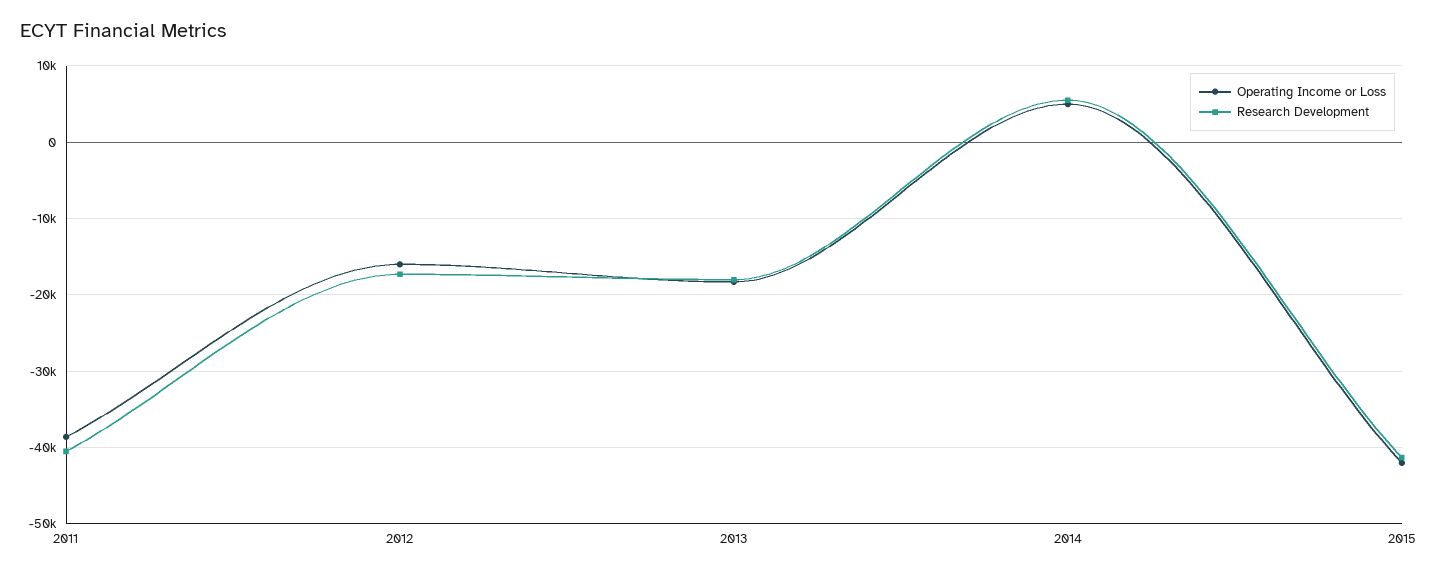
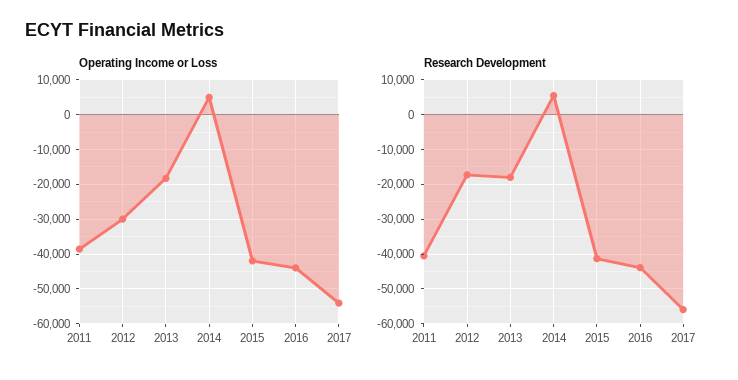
Operating Income or Loss, 2012: -16000 -> -30000
Operating Income or Loss, 2016: none -> -44000
Operating Income or Loss, 2017: none -> -54000
Research Development, 2016: none -> -44000
Research Development, 2017: none -> -56000

